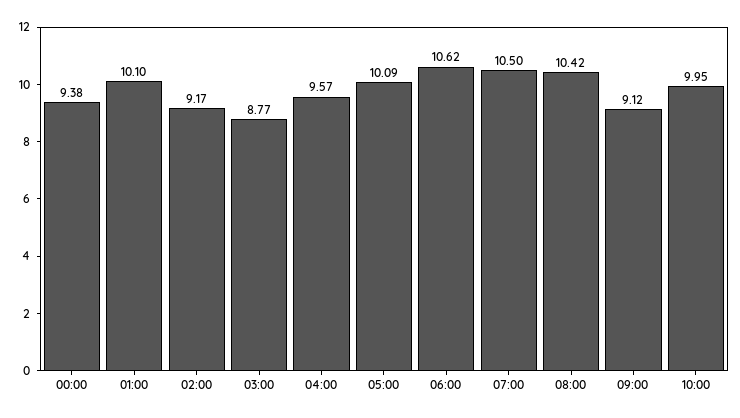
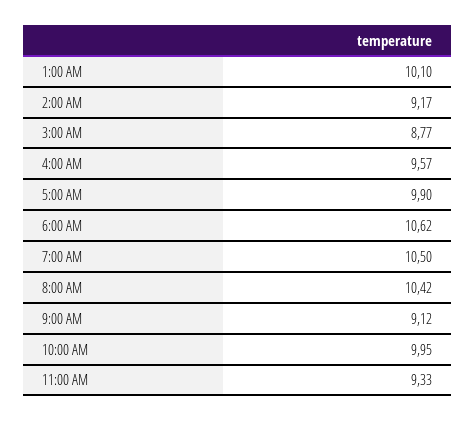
00:00: 9.38 -> none
05:00: 10.09 -> 9.9
11:00 AM: none -> 9.33

